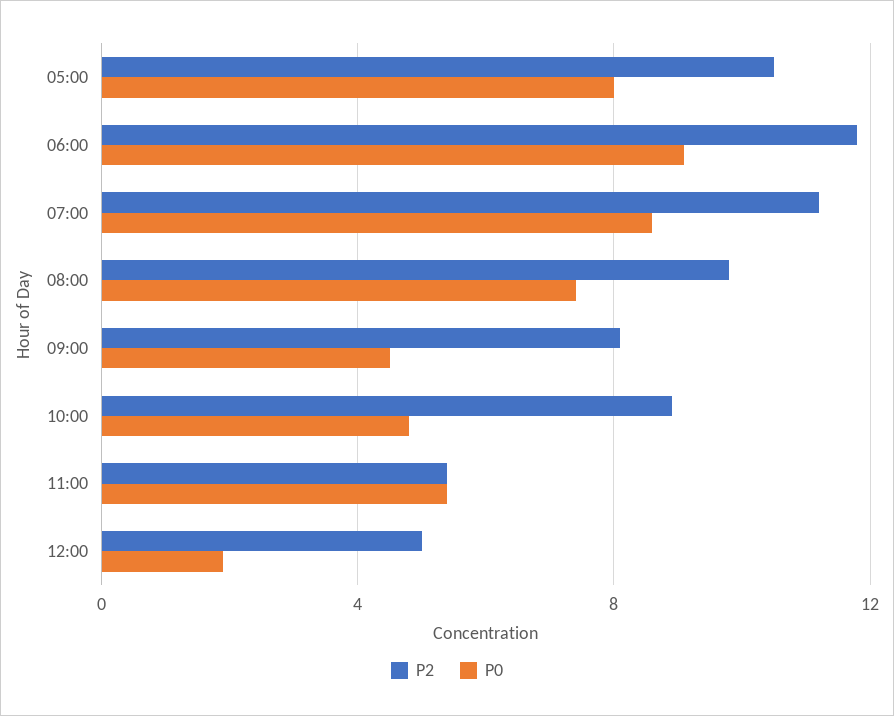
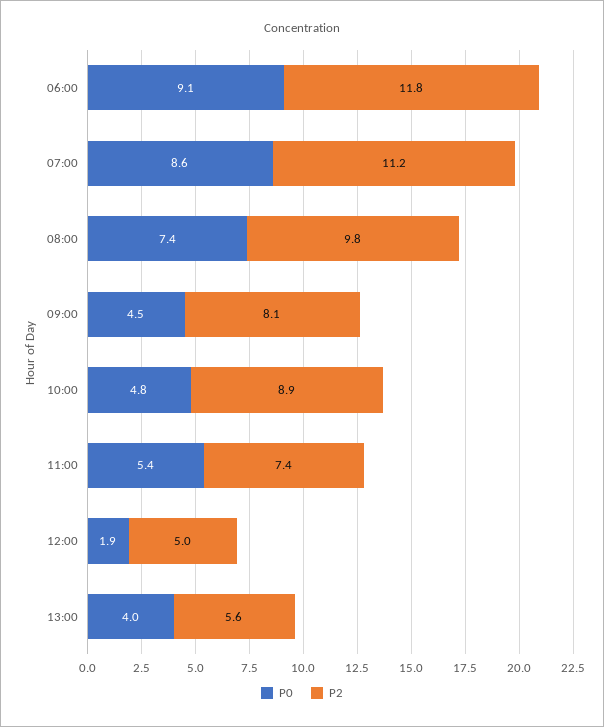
P2, 05:00: 10.5 -> none
P0, 05:00: 8 -> none
P2, 11:00: 5.5 -> 7.4
P0, 13:00: none -> 4
P2, 13:00: none -> 5.6

